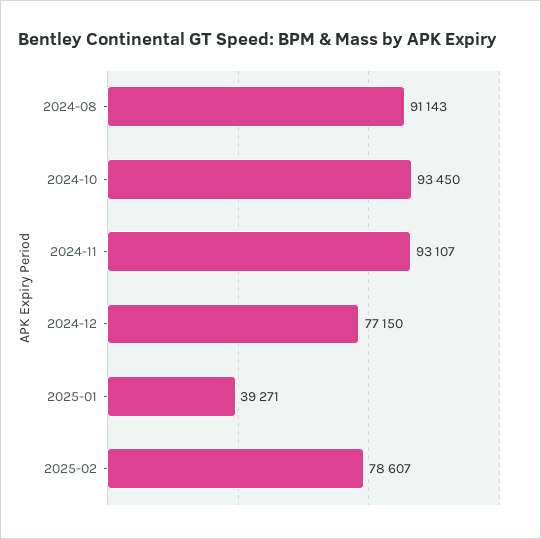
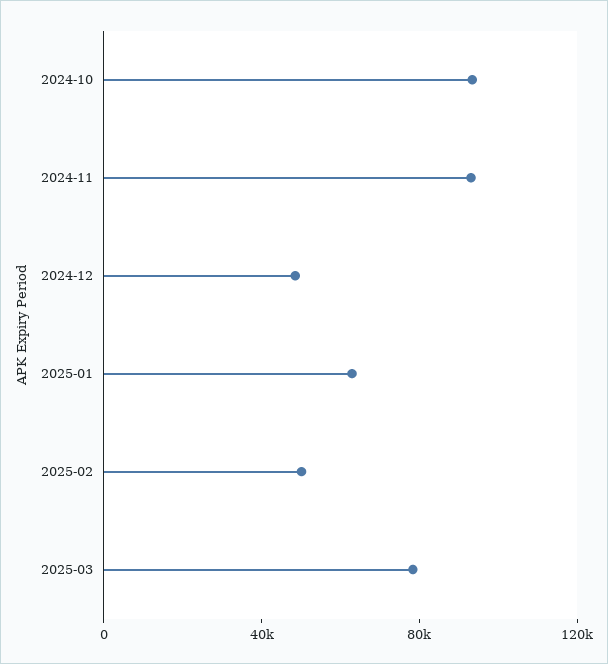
2024-08: 91143 -> none
2024-12: 77150 -> 50000
2025-01: 39271 -> 60000
2025-02: 78607 -> 50000
2025-03: none -> 80000

